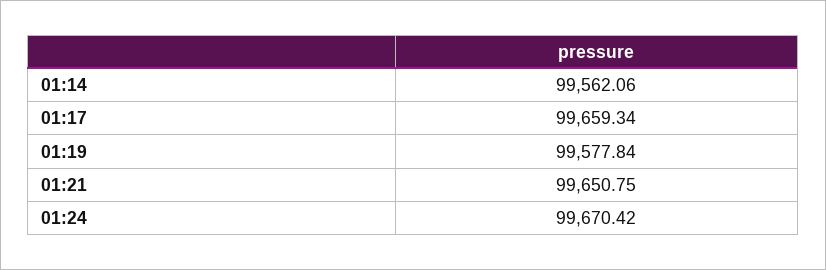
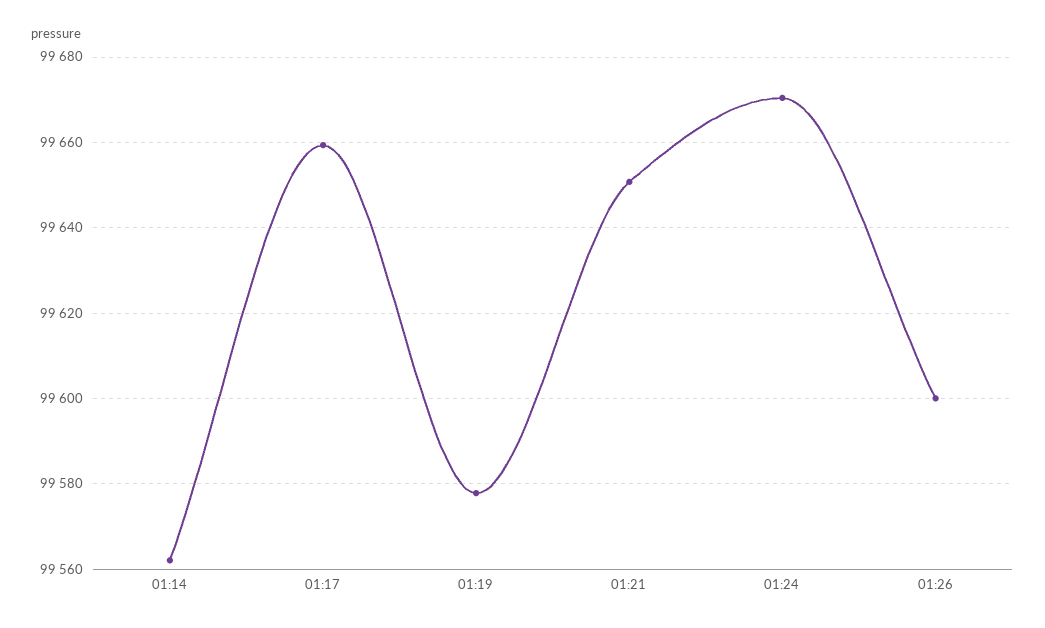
01:26: none -> 99600

